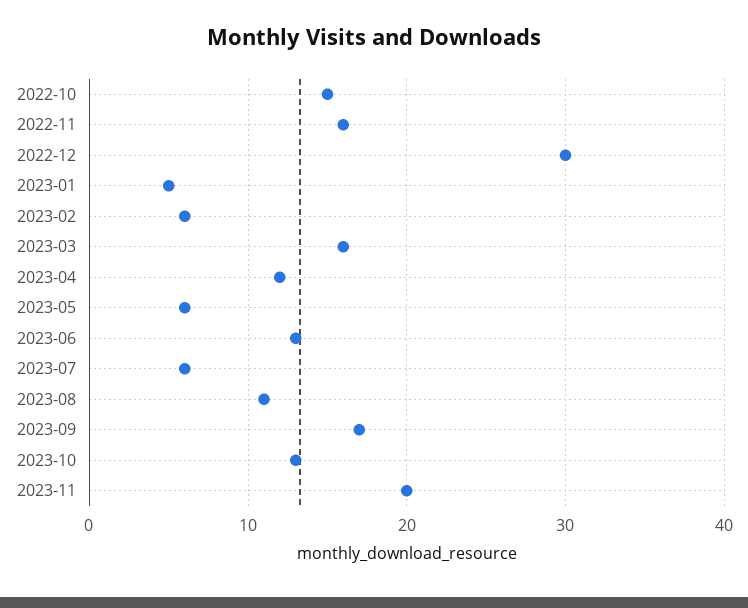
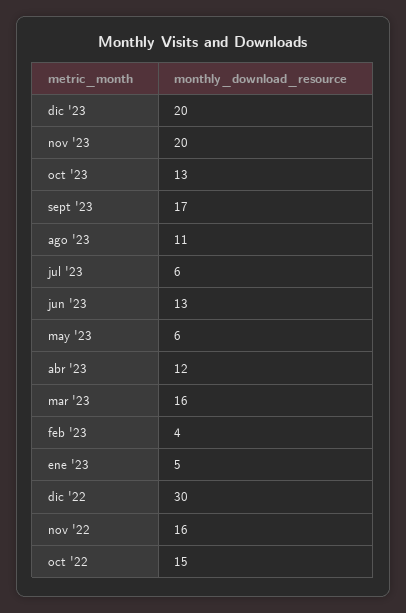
2023-02: 6 -> 4
dic '23: none -> 20

